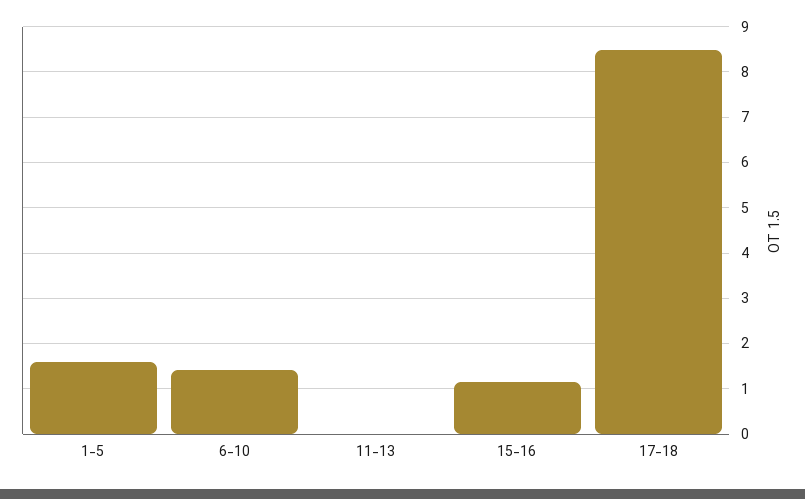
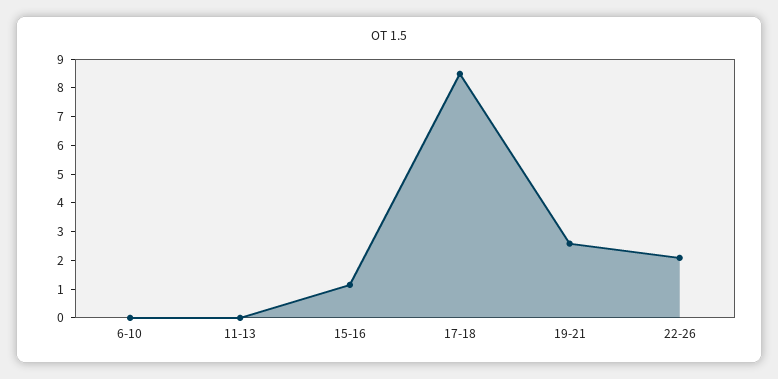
1-5: 1.6 -> none
6-10: 1.4 -> 0
19-21: none -> 2.5
22-26: none -> 2

